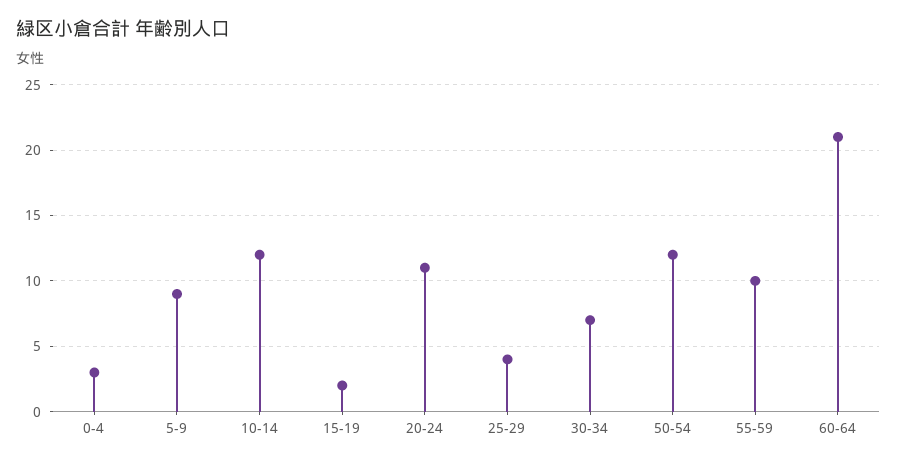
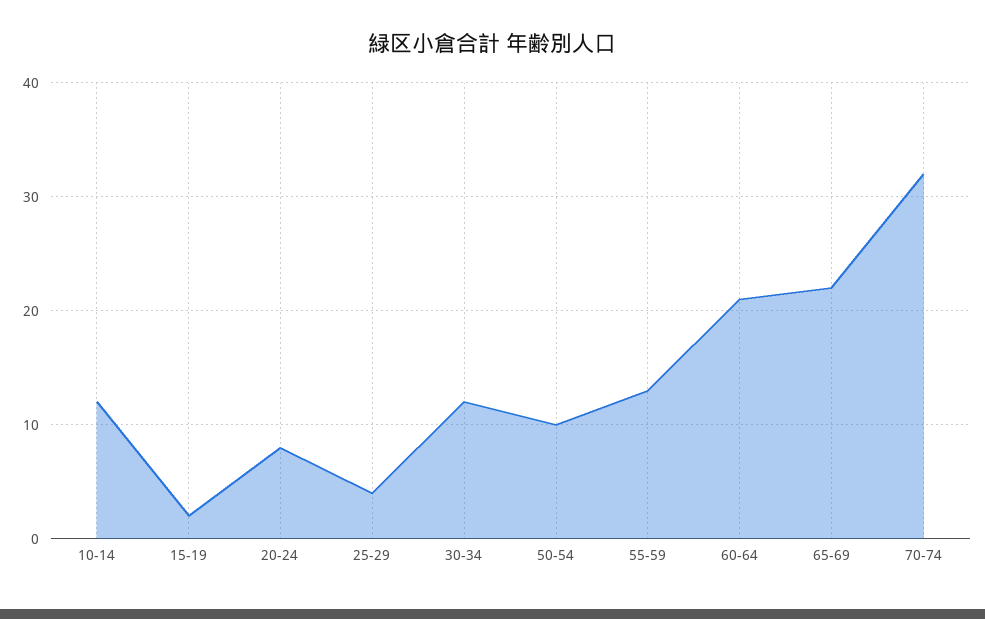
0-4: 3 -> none
5-9: 9 -> none
20-24: 11 -> 8
30-34: 7 -> 12
50-54: 12 -> 10
55-59: 10 -> 13
65-69: none -> 22
70-74: none -> 32

